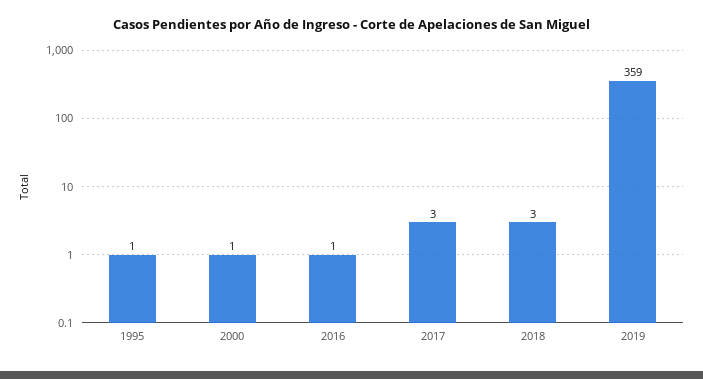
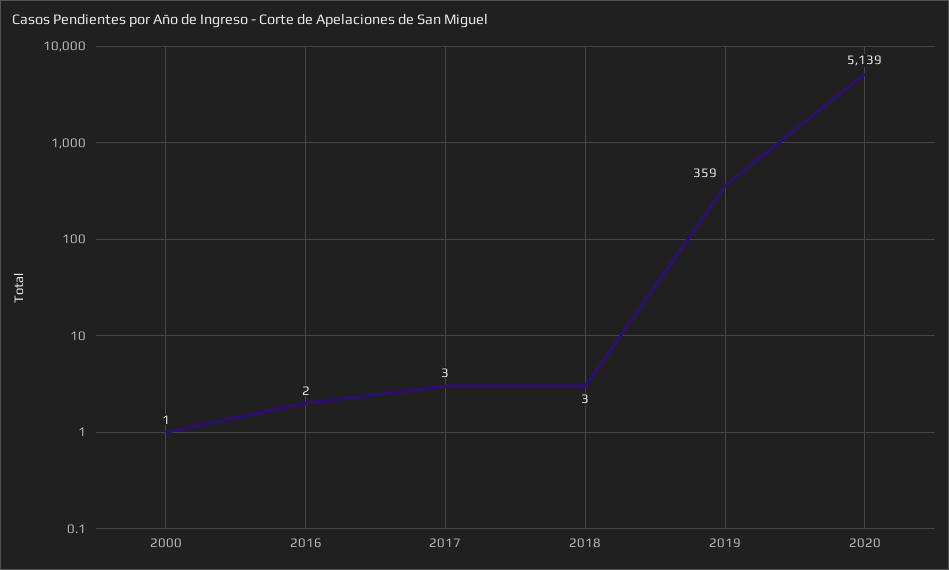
1995: 1 -> none
2016: 1 -> 2
2020: none -> 5139

